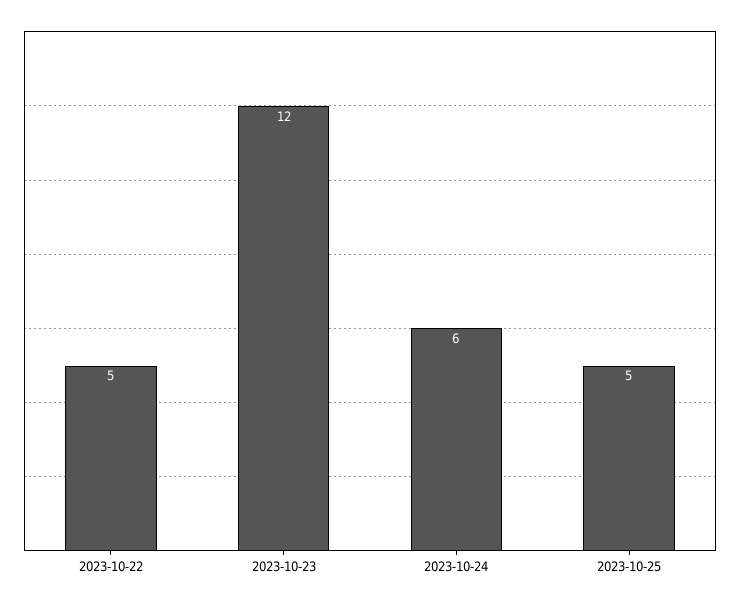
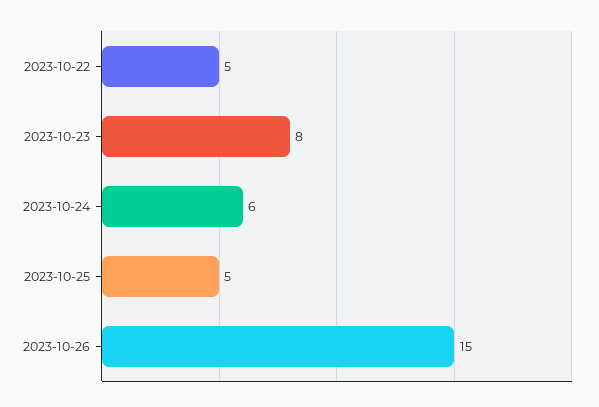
2023-10-23: 12 -> 8
2023-10-26: none -> 15

